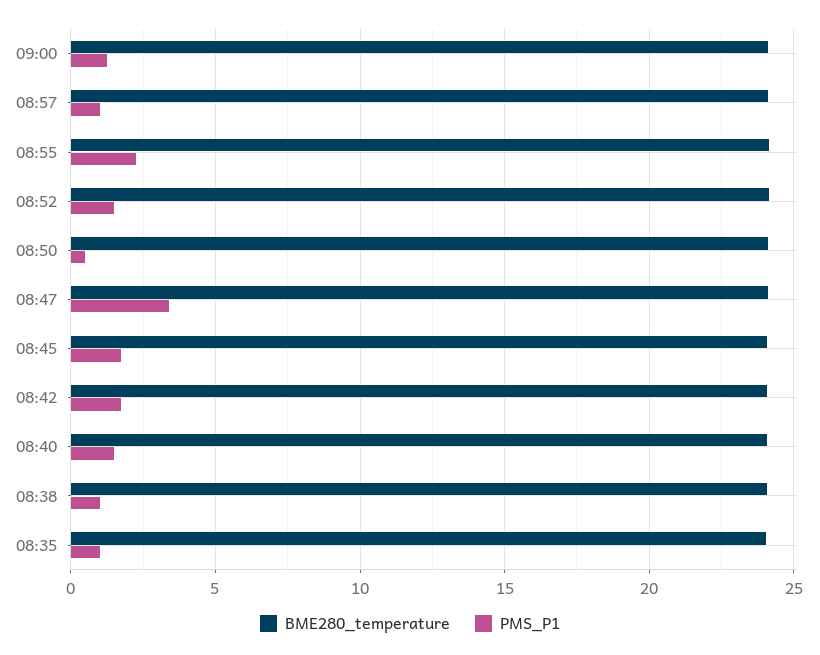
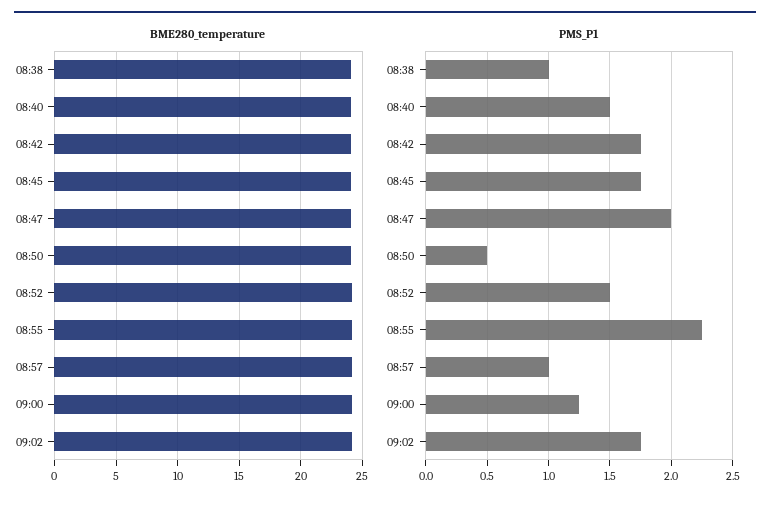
PMS_P1, 08:47: 3.5 -> 2
BME280_temperature, 08:35: 24 -> none
PMS_P1, 08:35: 1 -> none
BME280_temperature, 09:02: none -> 24
PMS_P1, 09:02: none -> 1.75

